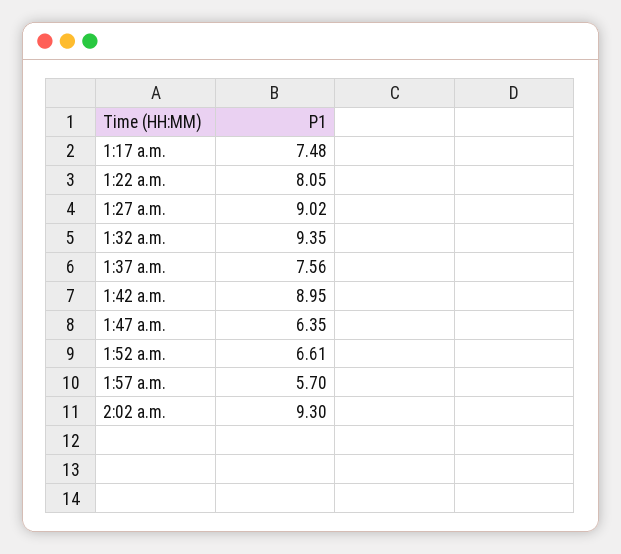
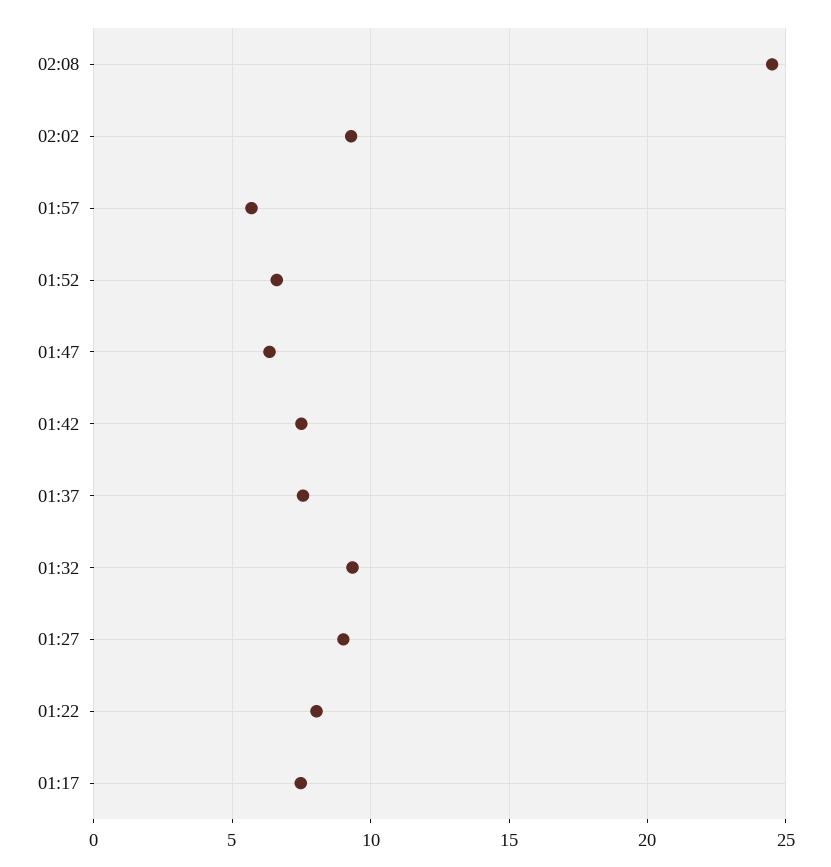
1:42 a.m.: 8.95 -> 7.5
02:08: none -> 24.5

